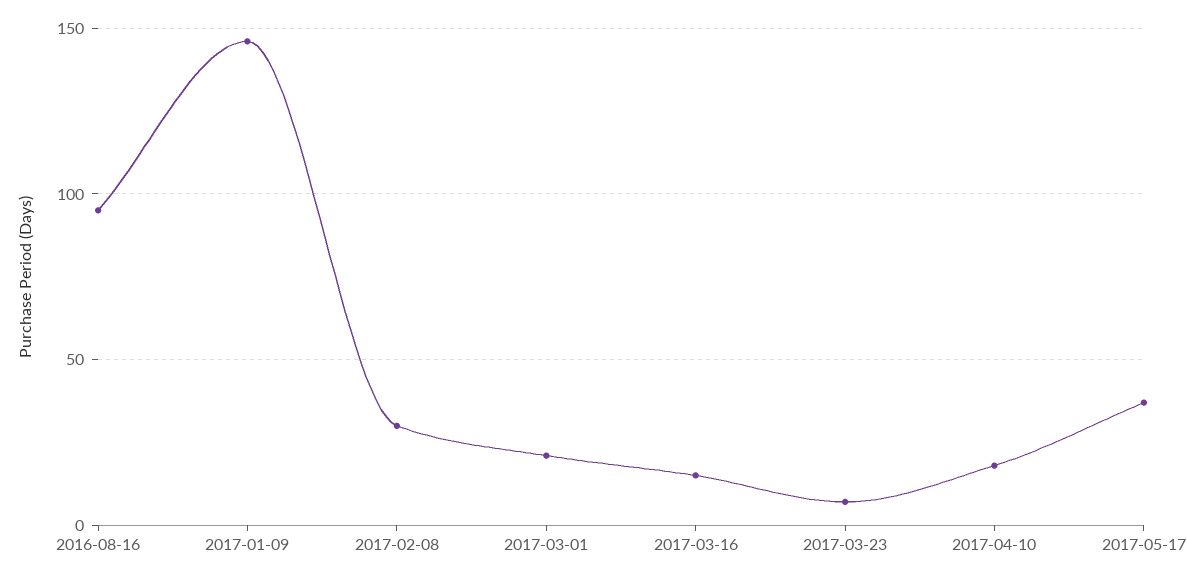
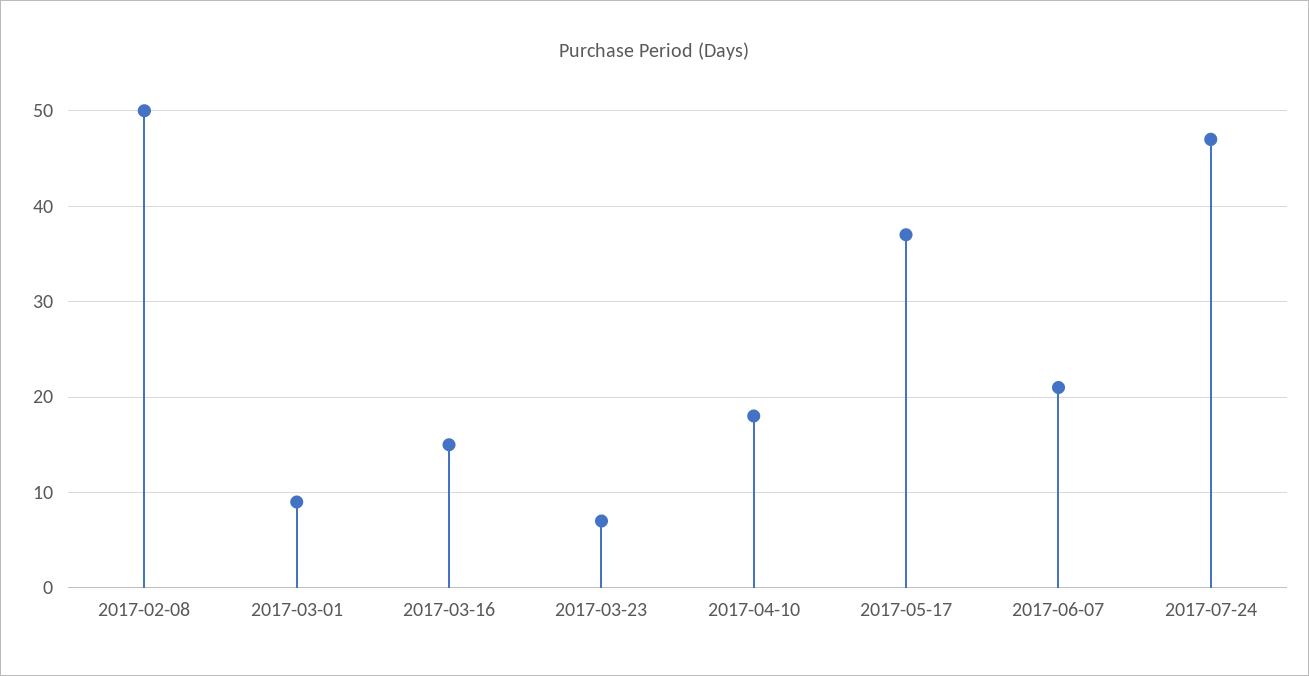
2016-08-16: 95 -> none
2017-01-09: 145 -> none
2017-02-08: 30 -> 50
2017-03-01: 20 -> 9
2017-06-07: none -> 21
2017-07-24: none -> 47

